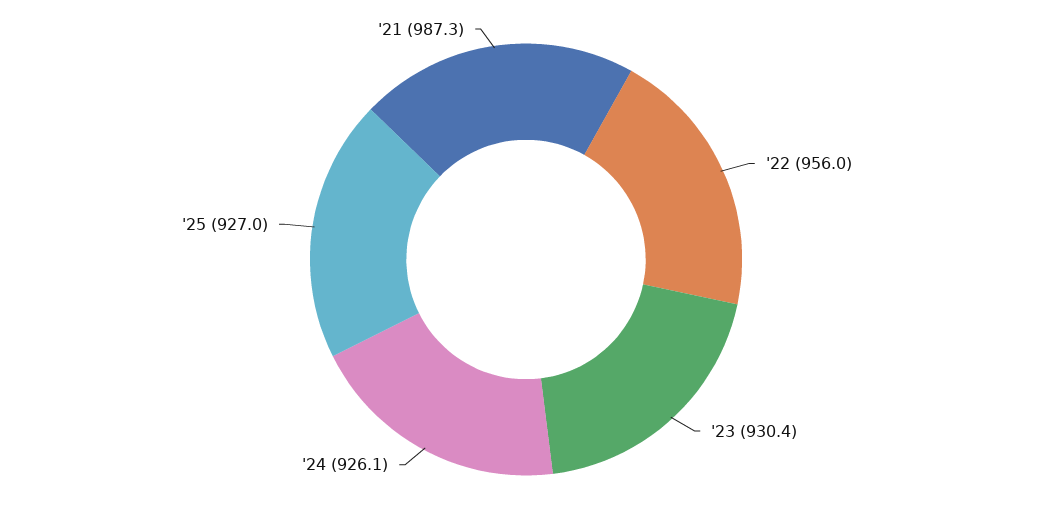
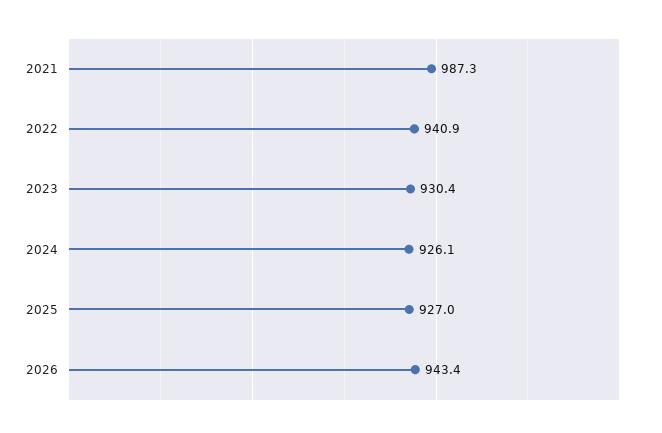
'22: 956 -> 940.9
2026: none -> 943.4

